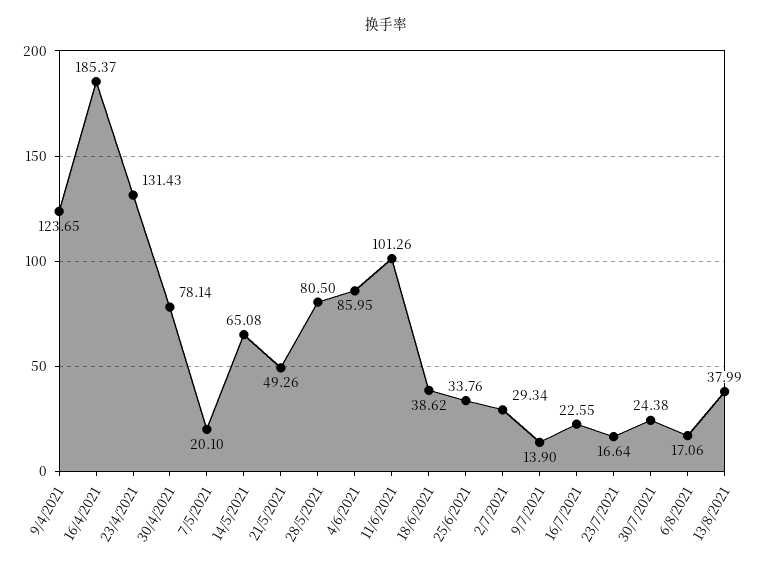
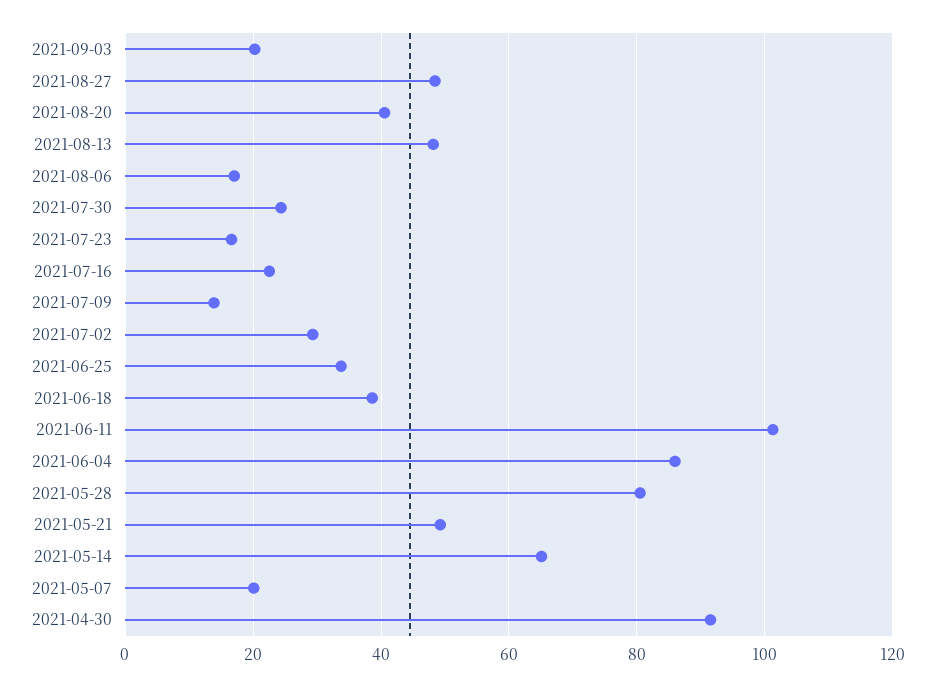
9/4/2021: 123.65 -> none
16/4/2021: 185.37 -> none
23/4/2021: 131.43 -> none
30/4/2021: 78.14 -> 92
13/8/2021: 37.99 -> 48
2021-09-03: none -> 20
2021-08-27: none -> 48
2021-08-20: none -> 40

